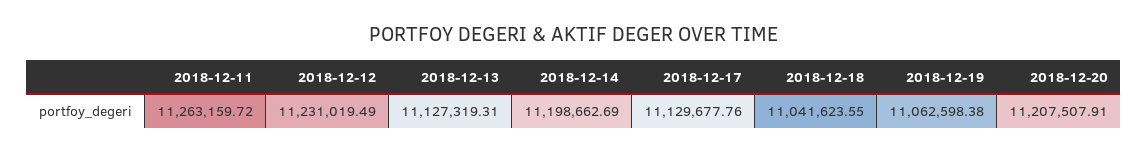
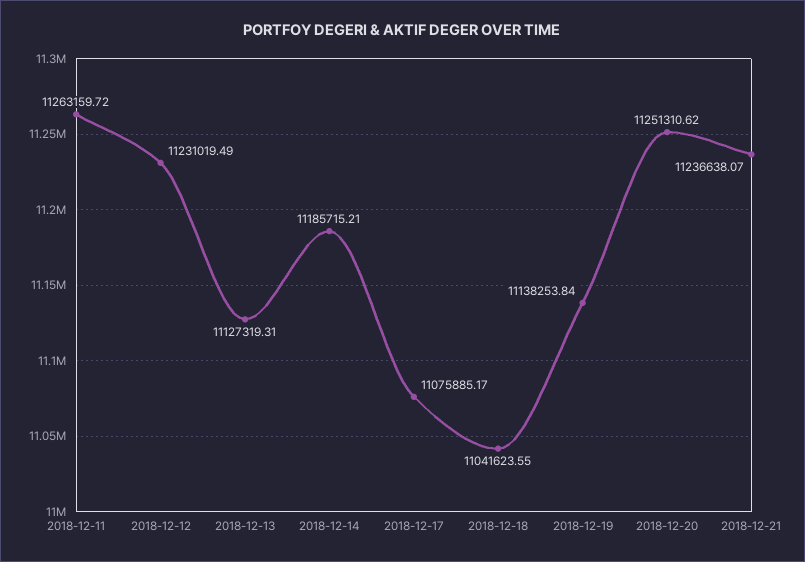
2018-12-14: 11198662.69 -> 11185715.21
2018-12-17: 11129677.76 -> 11075885.17
2018-12-19: 11062598.38 -> 11138253.84
2018-12-20: 11207507.91 -> 11251310.62
2018-12-21: none -> 11236638.07

